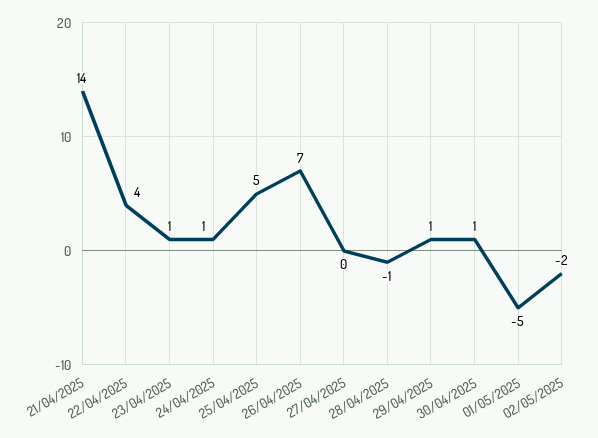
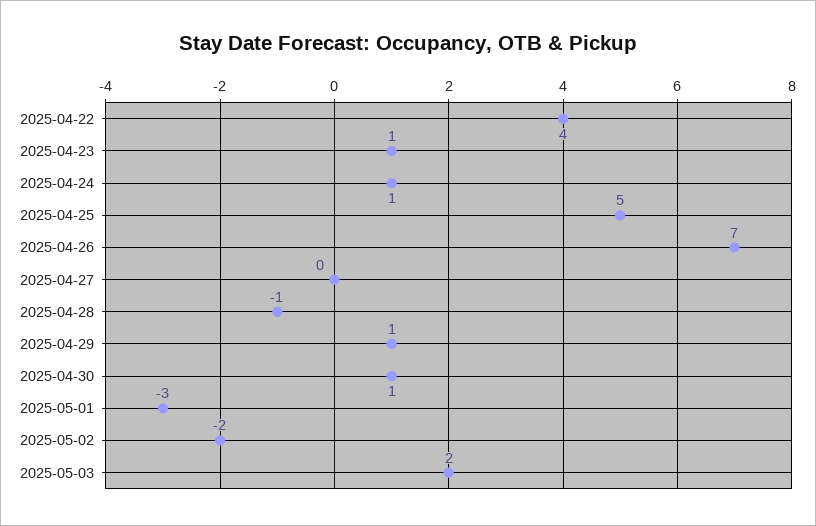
21/04/2025: 14 -> none
01/05/2025: -5 -> -3
2025-05-03: none -> 2

